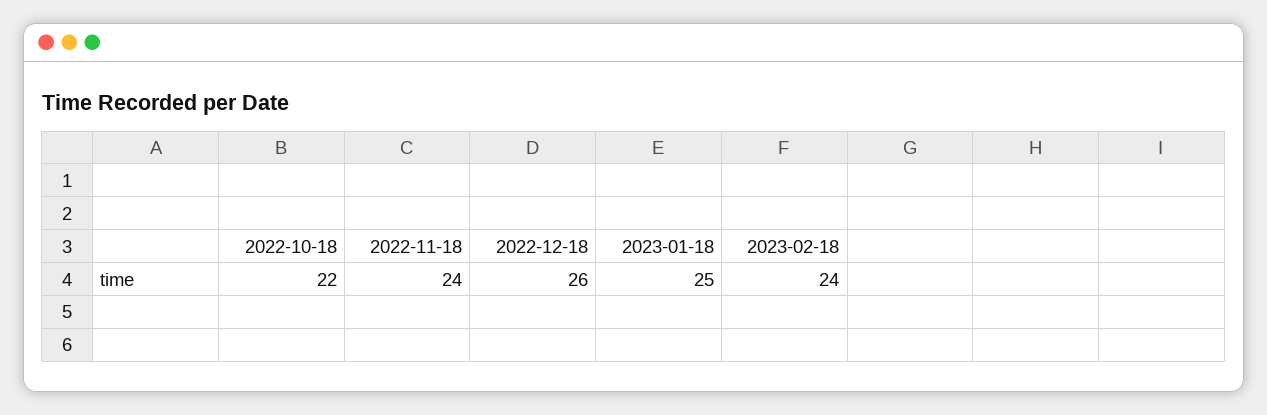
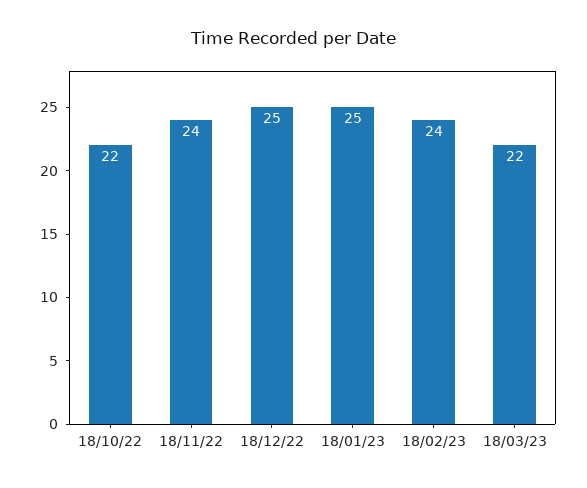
2022-12-18: 26 -> 25
18/03/23: none -> 22

